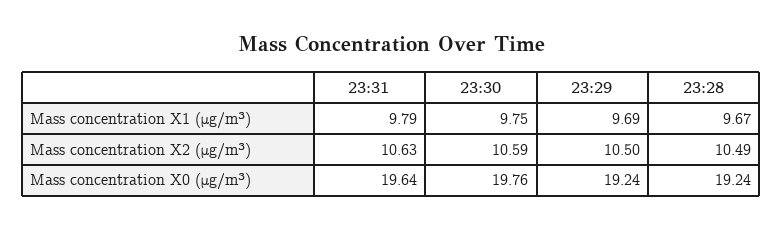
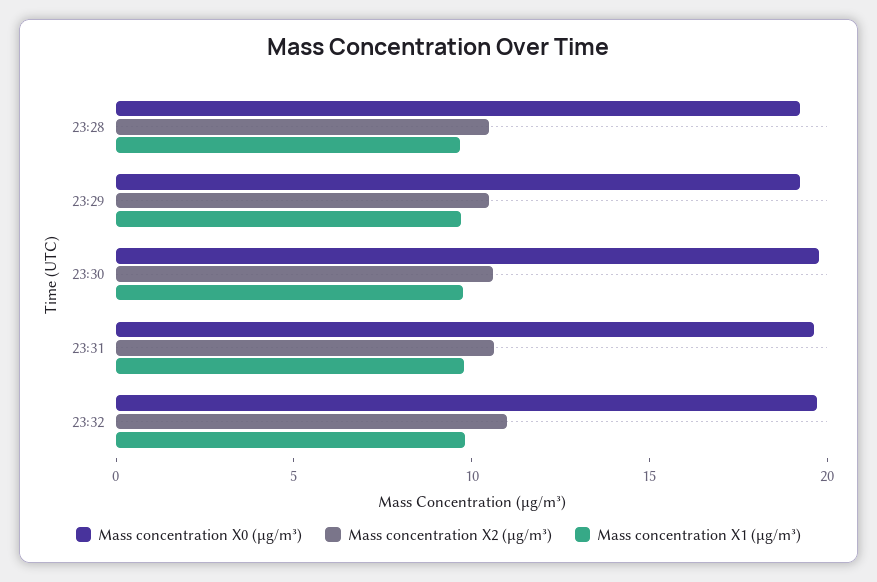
Mass concentration X0 (μg/m³), 23:32: none -> 20
Mass concentration X2 (μg/m³), 23:32: none -> 11
Mass concentration X1 (μg/m³), 23:32: none -> 10

